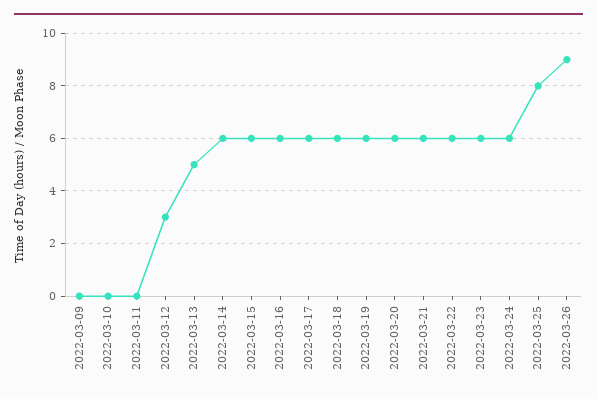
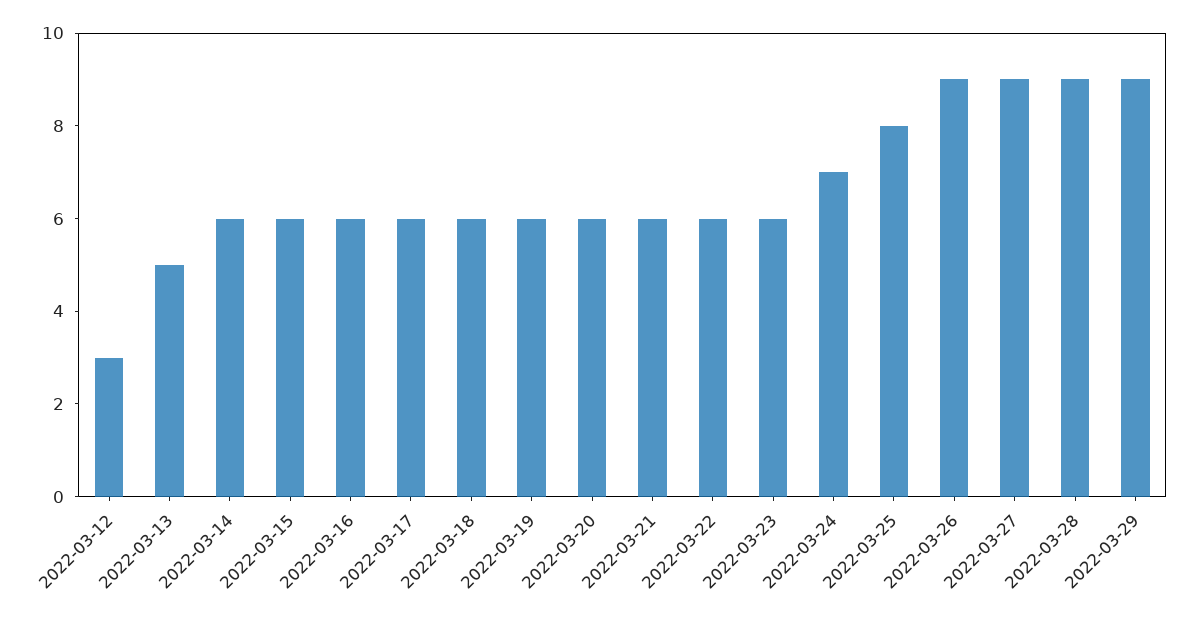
2022-03-09: 0 -> none
2022-03-10: 0 -> none
2022-03-11: 0 -> none
2022-03-24: 6 -> 7
2022-03-27: none -> 9
2022-03-28: none -> 9
2022-03-29: none -> 9

